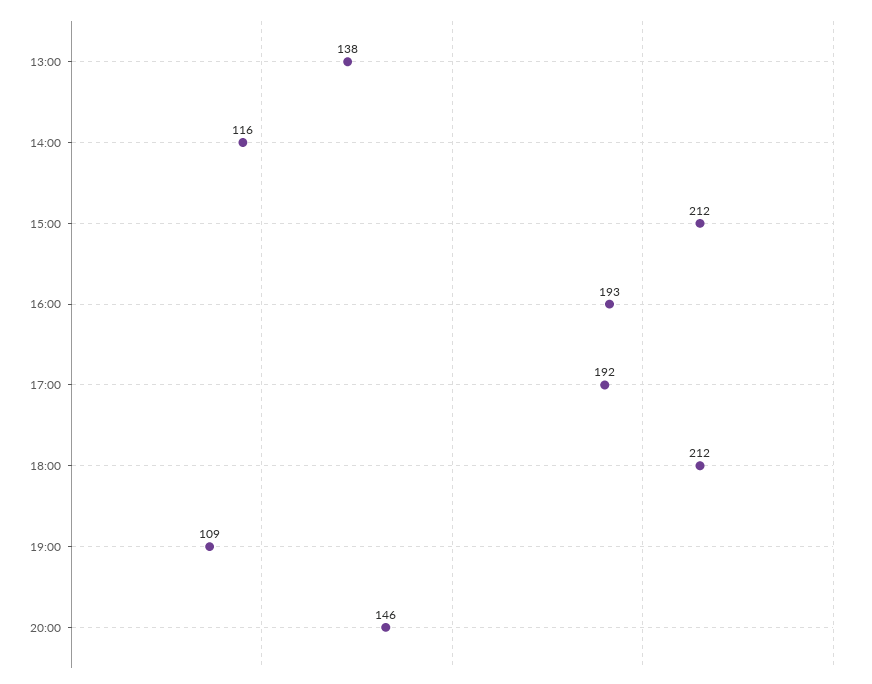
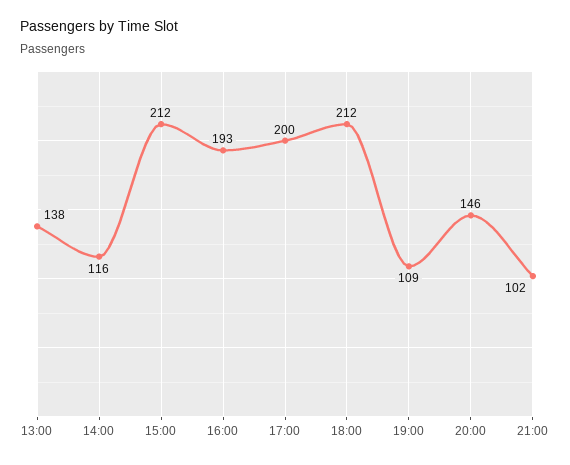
17:00: 192 -> 200
21:00: none -> 102

